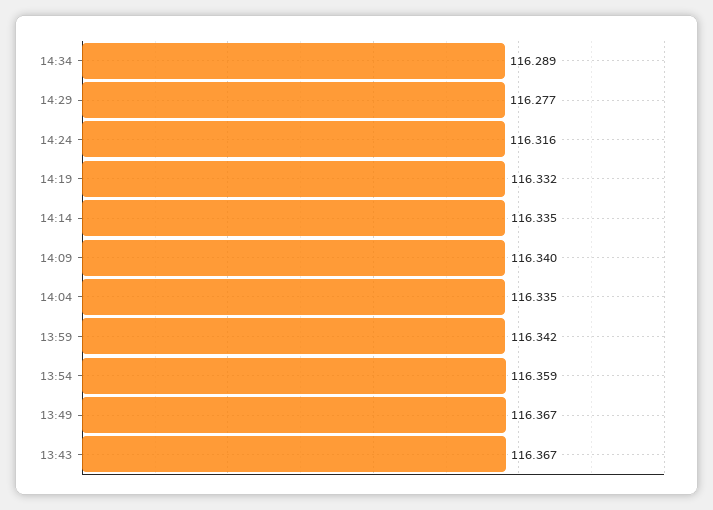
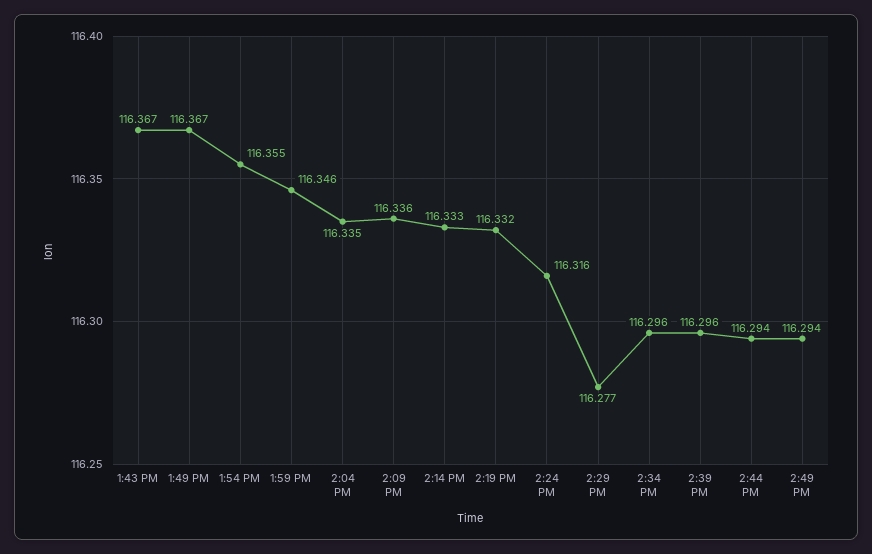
14:34: 116.289 -> 116.296
14:14: 116.335 -> 116.333
14:09: 116.34 -> 116.336
13:59: 116.342 -> 116.346
13:54: 116.359 -> 116.355
2:39 PM: none -> 116.296
2:44 PM: none -> 116.294
2:49 PM: none -> 116.294

